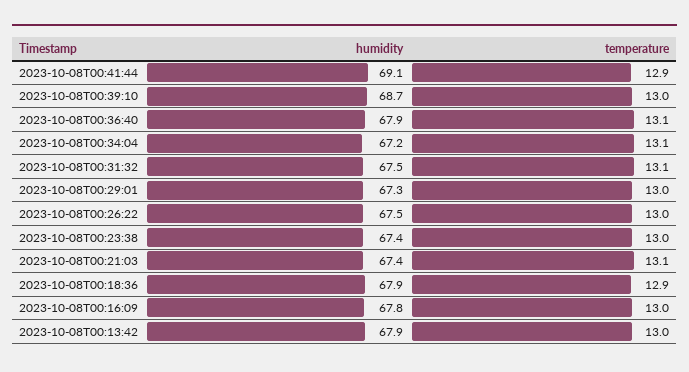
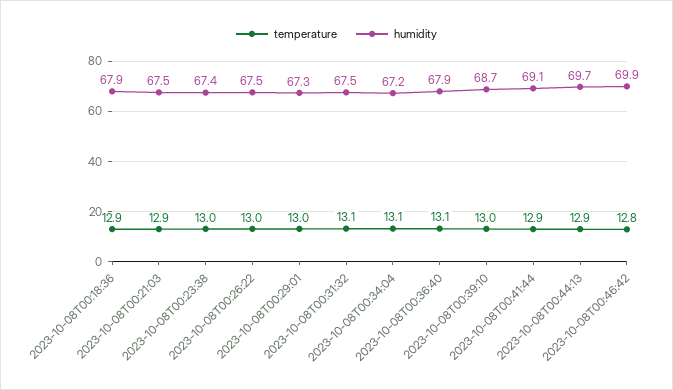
humidity, 2023-10-08T00:21:03: 67.4 -> 67.5
temperature, 2023-10-08T00:21:03: 13.1 -> 12.9
humidity, 2023-10-08T00:16:09: 67.8 -> none
temperature, 2023-10-08T00:16:09: 13 -> none
humidity, 2023-10-08T00:13:42: 67.9 -> none
temperature, 2023-10-08T00:13:42: 13 -> none
temperature, 2023-10-08T00:44:13: none -> 12.9
humidity, 2023-10-08T00:44:13: none -> 69.7
temperature, 2023-10-08T00:46:42: none -> 12.8
humidity, 2023-10-08T00:46:42: none -> 69.9

